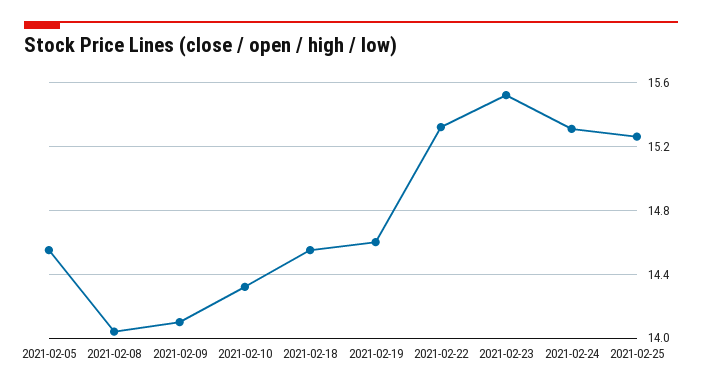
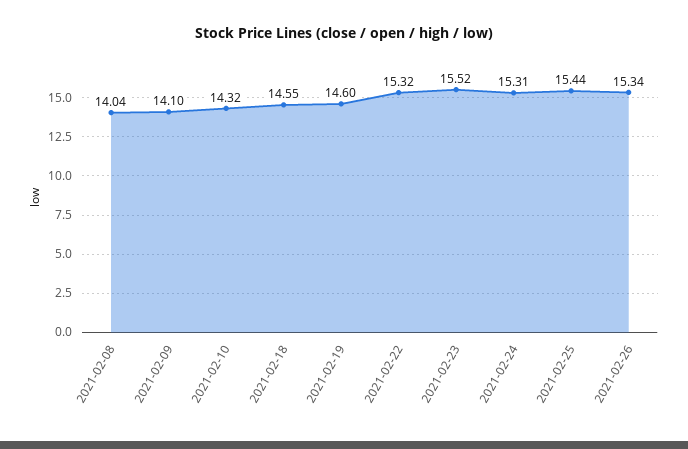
2021-02-05: 14.55 -> none
2021-02-25: 15.25 -> 15.44
2021-02-26: none -> 15.34

